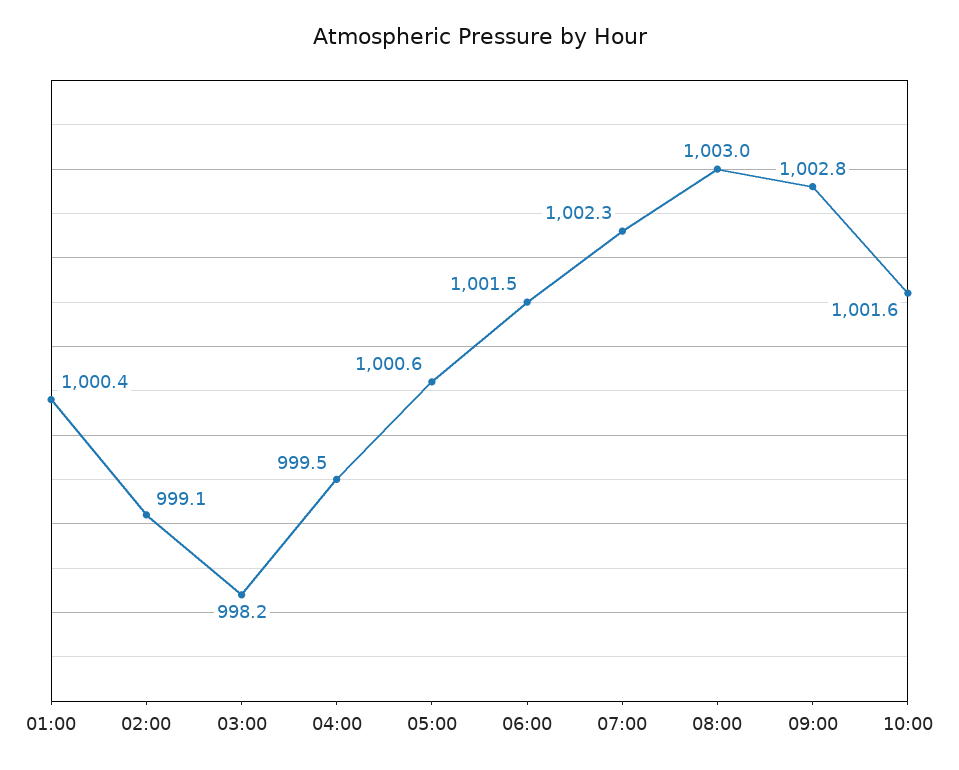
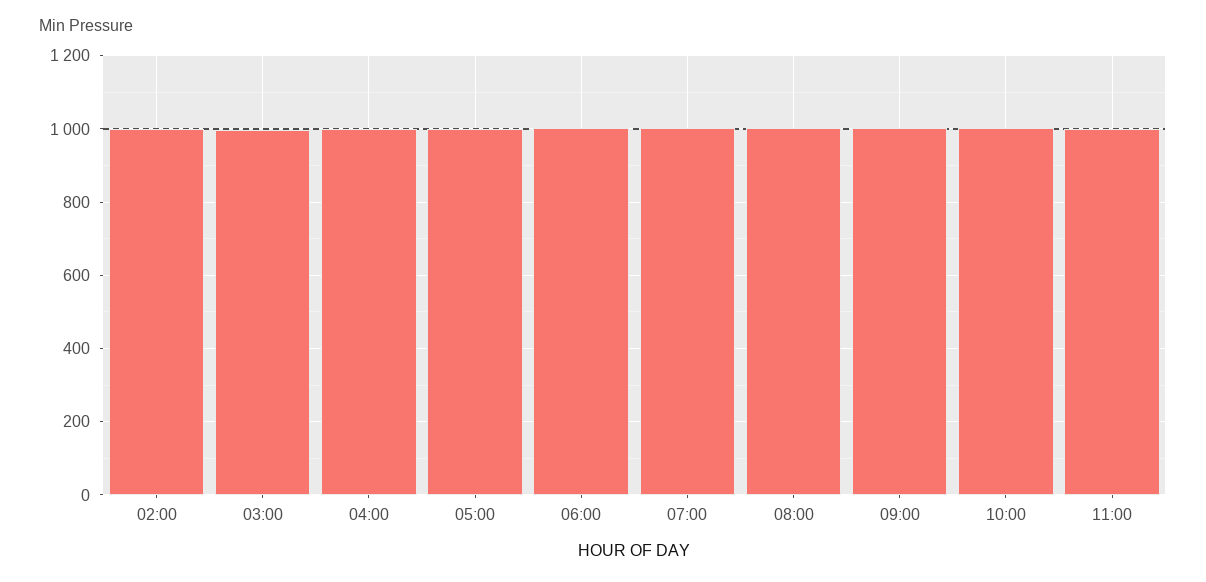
01:00: 1000.4 -> none
11:00: none -> 1000

